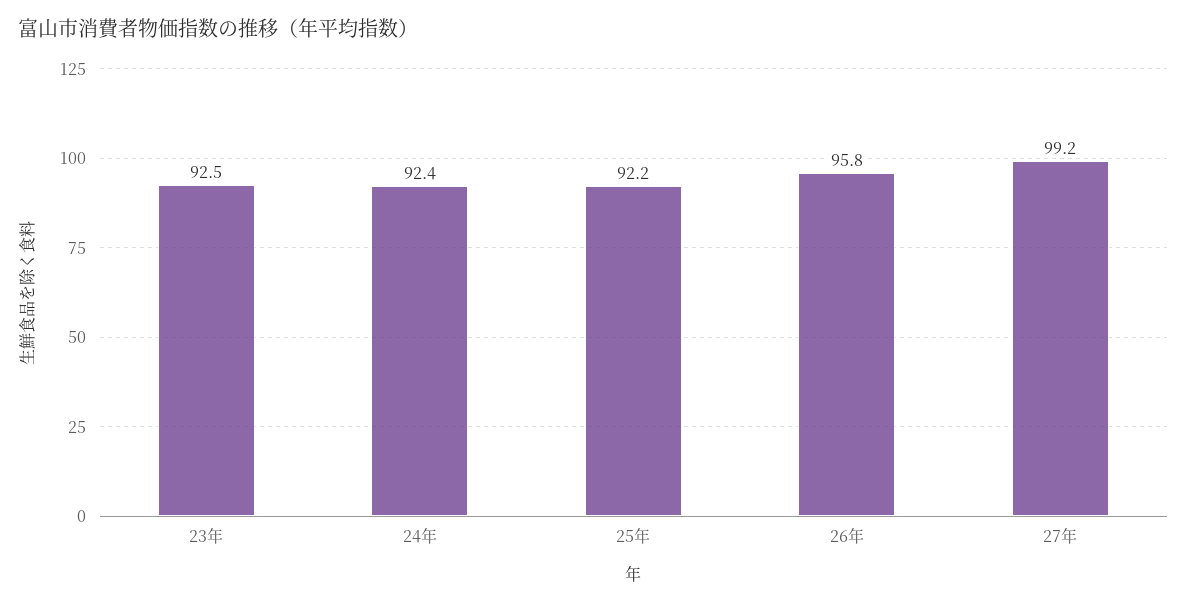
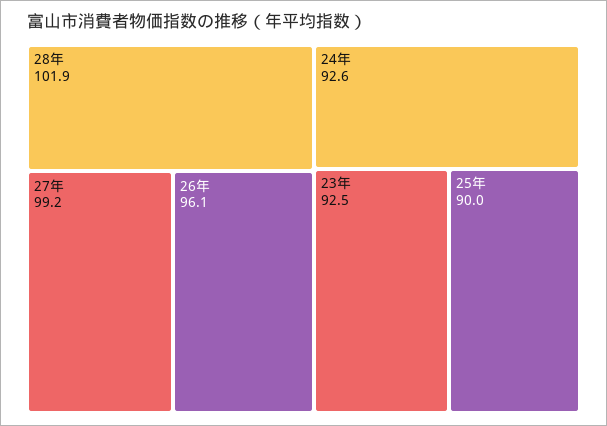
24年: 92.4 -> 92.6
25年: 92.2 -> 90
26年: 95.8 -> 96.1
28年: none -> 101.9

